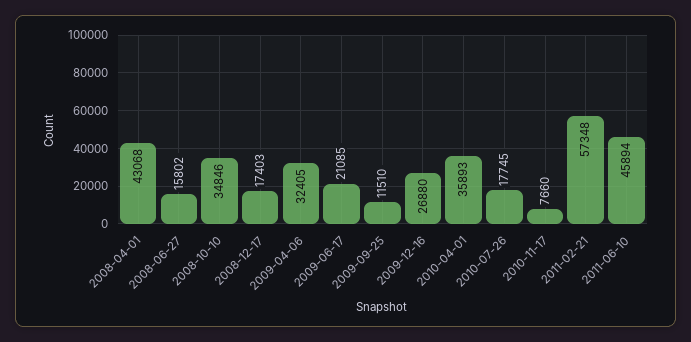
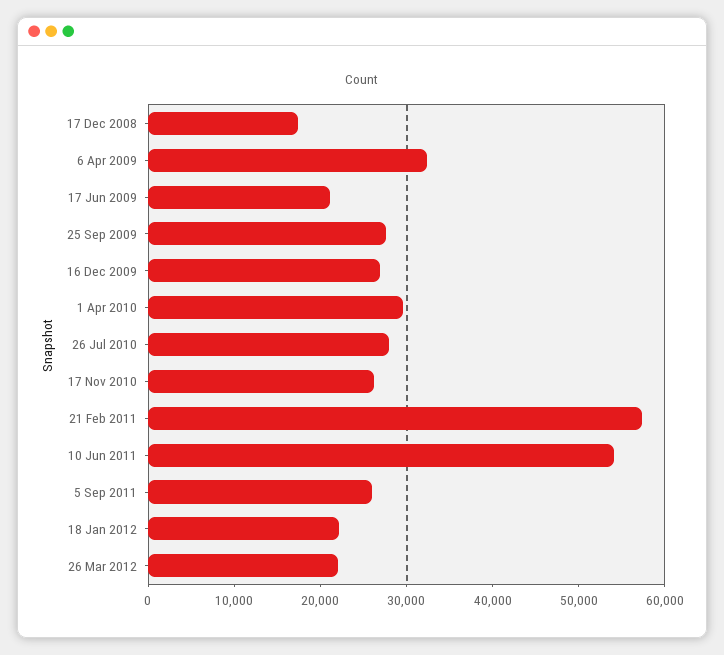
2008-04-01: 43068 -> none
2008-06-27: 15802 -> none
2008-10-10: 34846 -> none
2009-09-25: 11510 -> 28000
2010-04-01: 35893 -> 30000
2010-07-26: 17745 -> 28000
2010-11-17: 7660 -> 26000
2011-06-10: 45894 -> 54000
5 Sep 2011: none -> 26000
18 Jan 2012: none -> 22000
26 Mar 2012: none -> 22000

